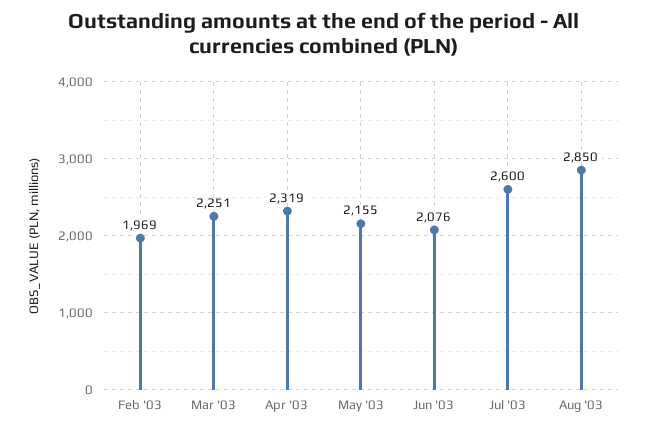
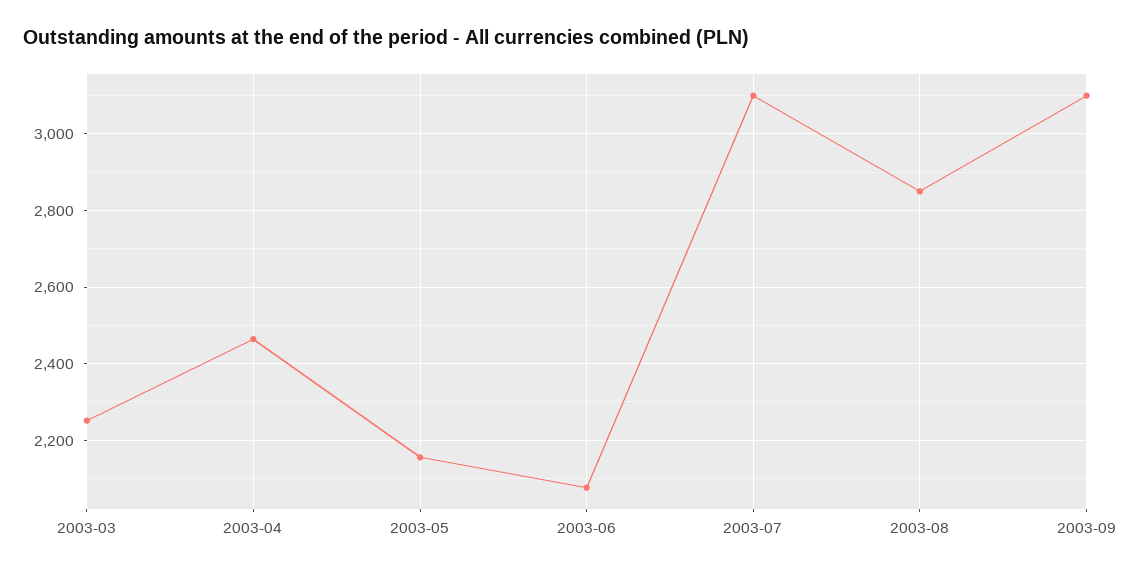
Feb '03: 1969 -> none
Apr '03: 2319 -> 2460
Jul '03: 2600 -> 3100
2003-09: none -> 3100

